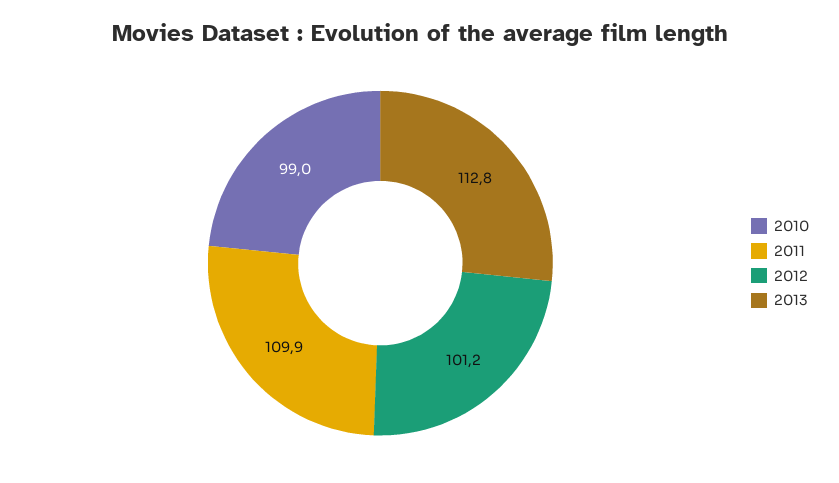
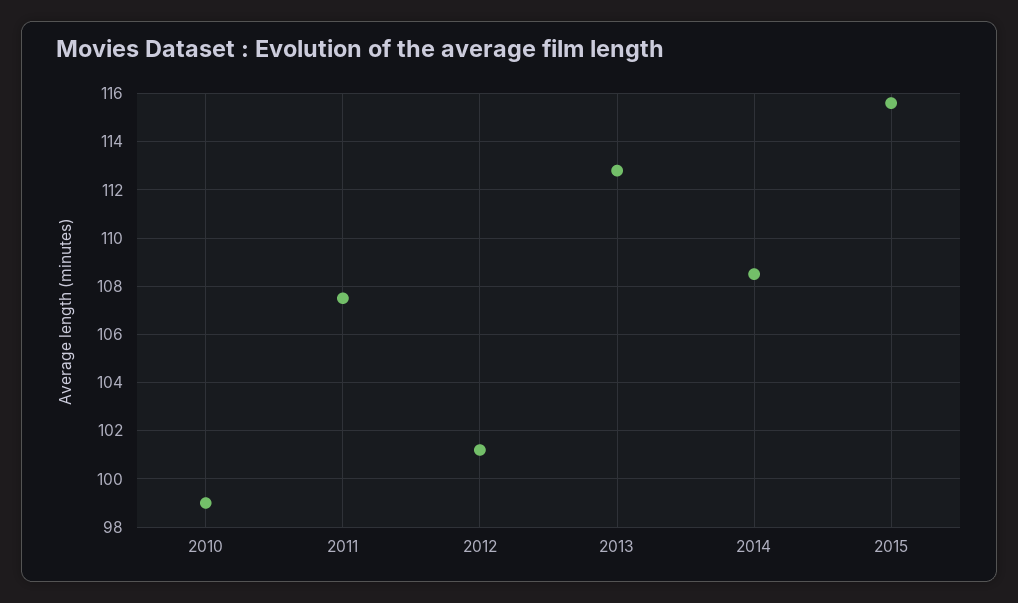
2011: 109.9 -> 107.5
2014: none -> 108.5
2015: none -> 115.5

